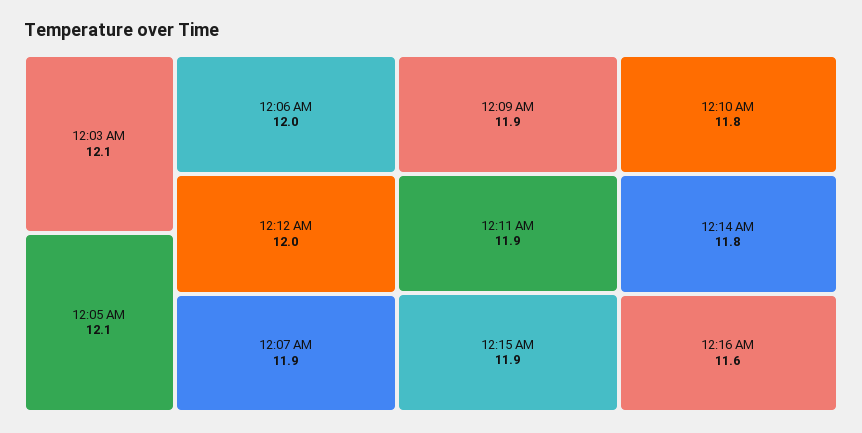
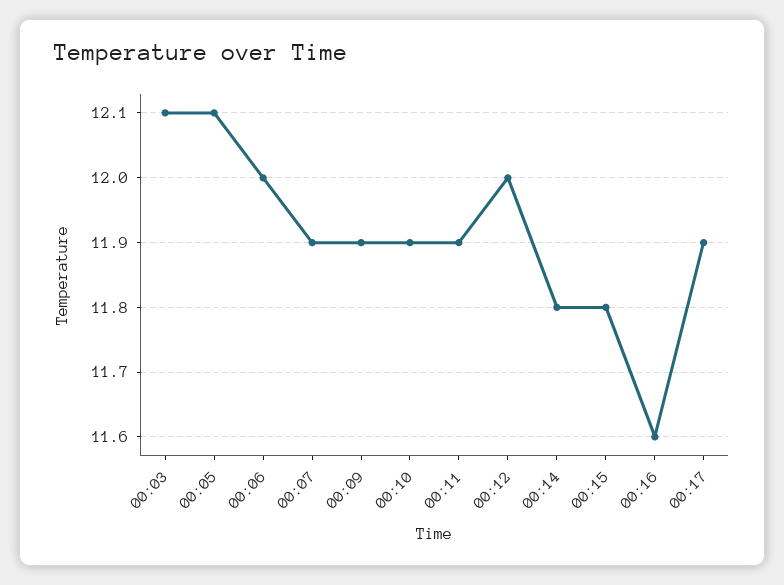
12:15 AM: 11.9 -> 11.8
12:10 AM: 11.8 -> 11.9
00:17: none -> 11.9

